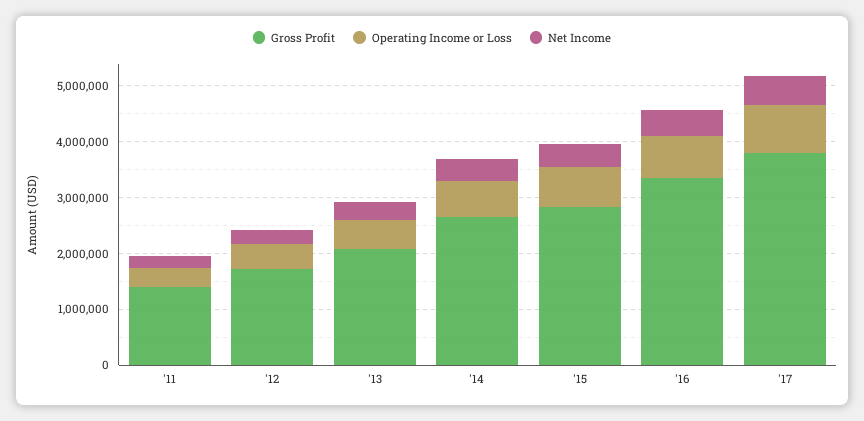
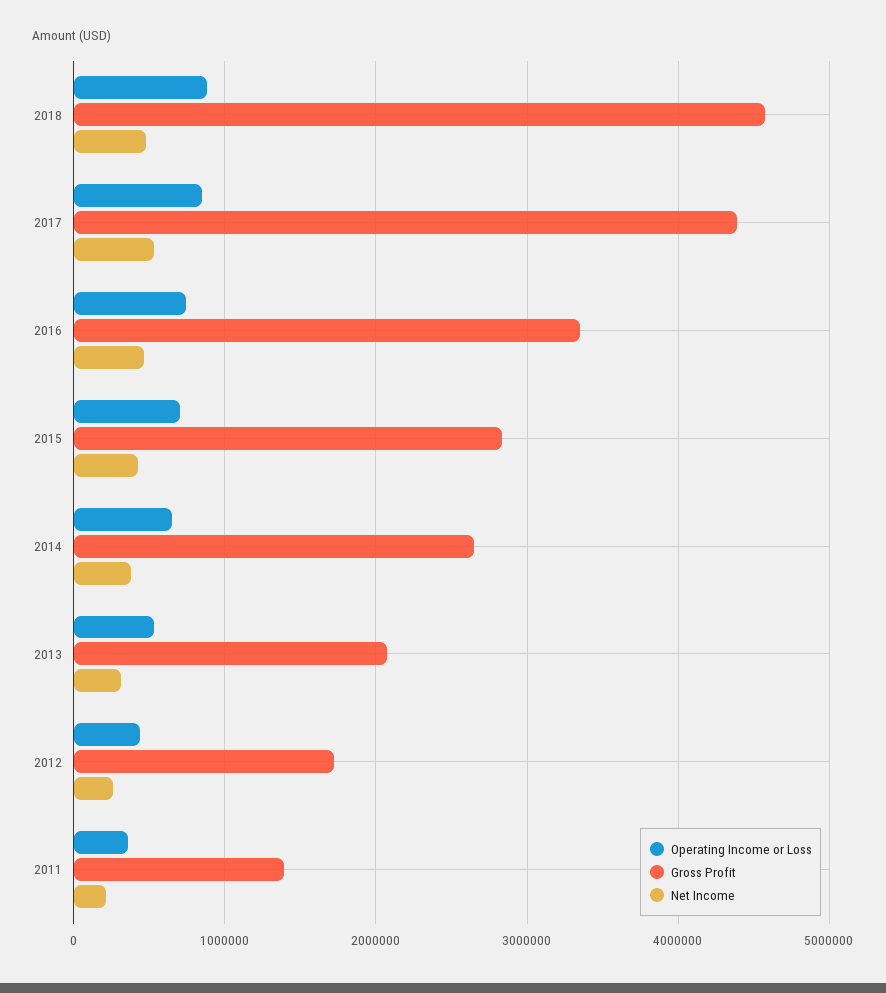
Gross Profit, '17: 3800000 -> 4400000
Operating Income or Loss, 2018: none -> 900000
Gross Profit, 2018: none -> 4600000
Net Income, 2018: none -> 500000

